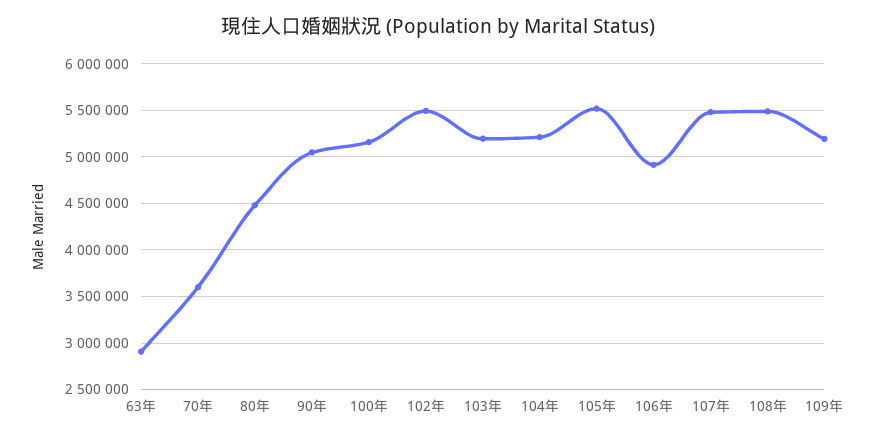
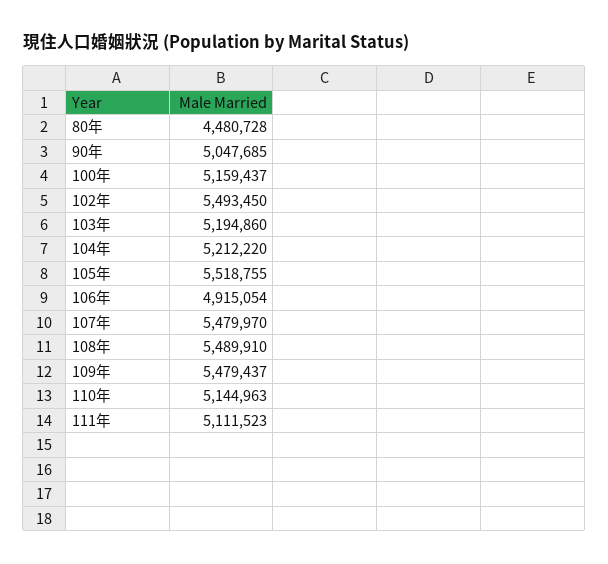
63年: 2900000 -> none
70年: 3600000 -> none
109年: 5200000 -> 5479437
110年: none -> 5144963
111年: none -> 5111523

